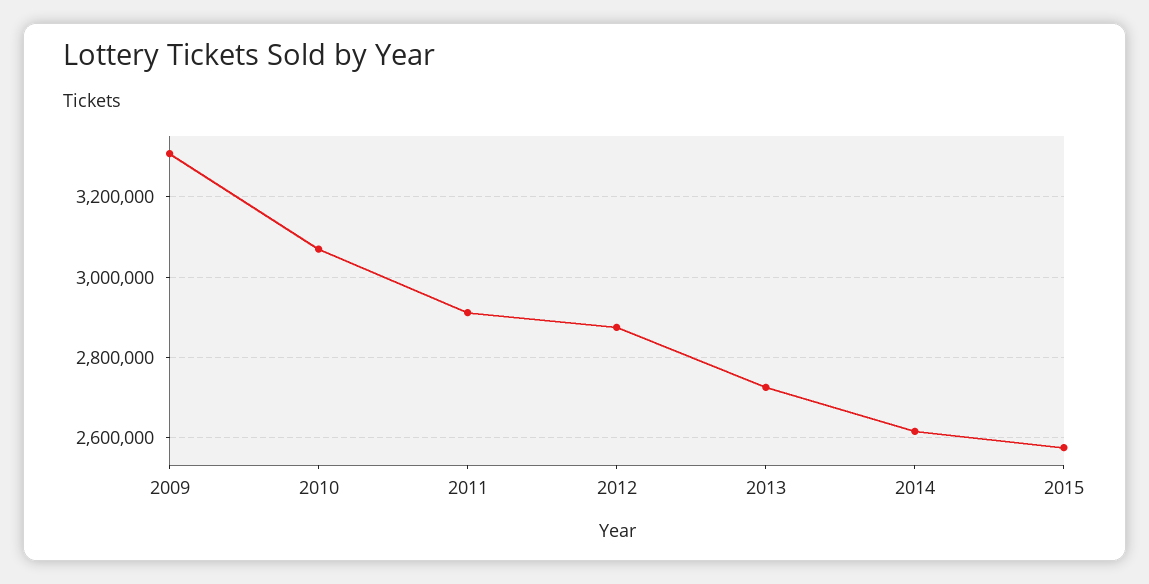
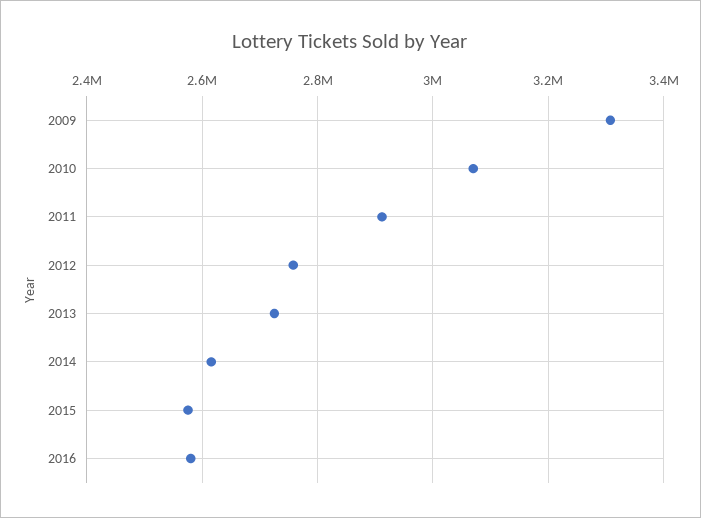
2012: 2880000 -> 2760000
2016: none -> 2580000

